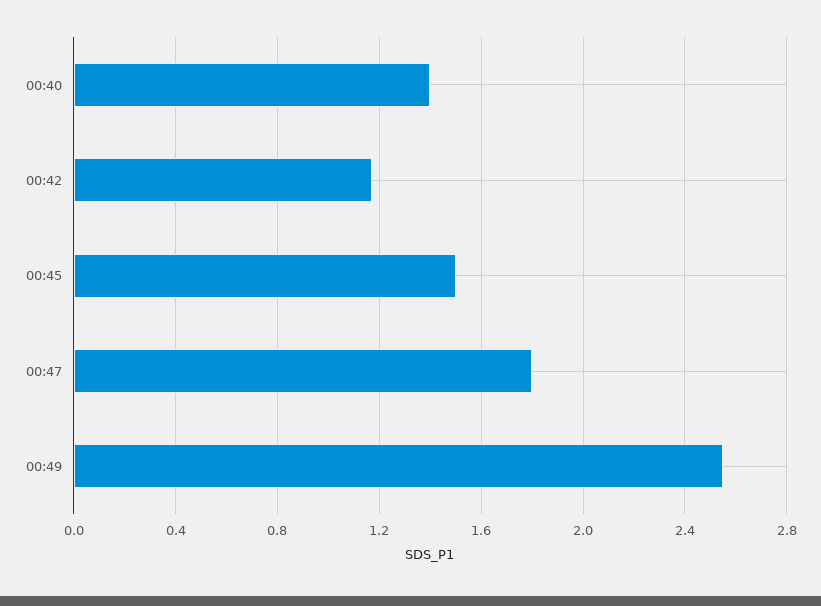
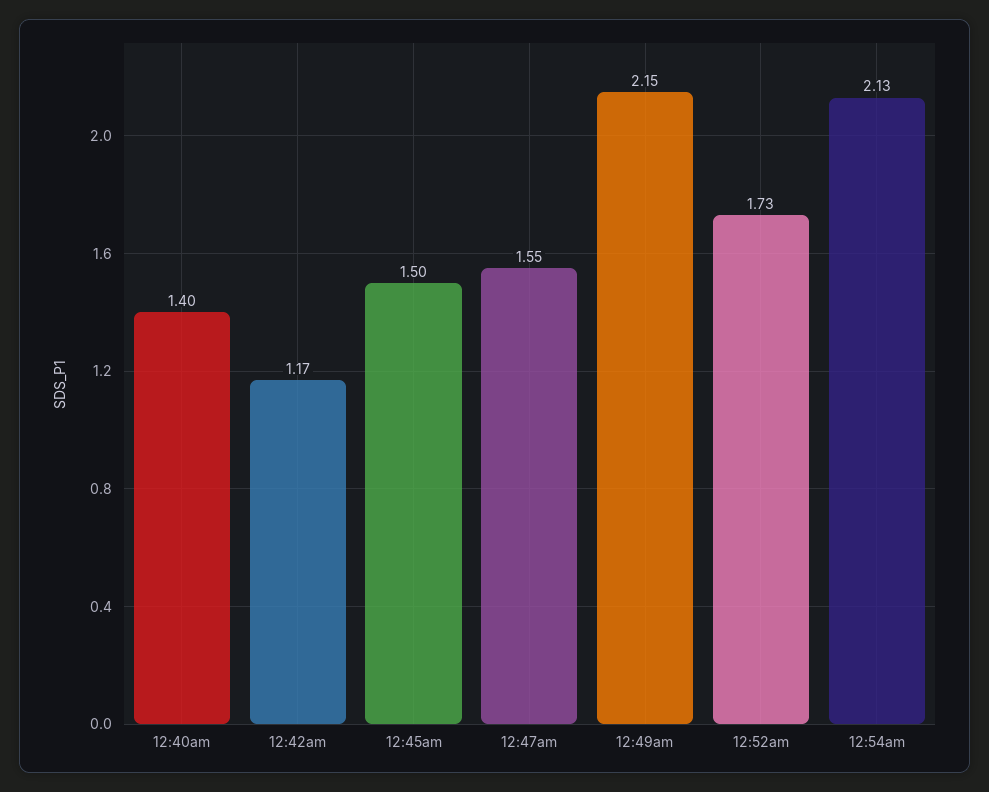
00:47: 1.8 -> 1.55
00:49: 2.55 -> 2.15
12:52am: none -> 1.73
12:54am: none -> 2.13

